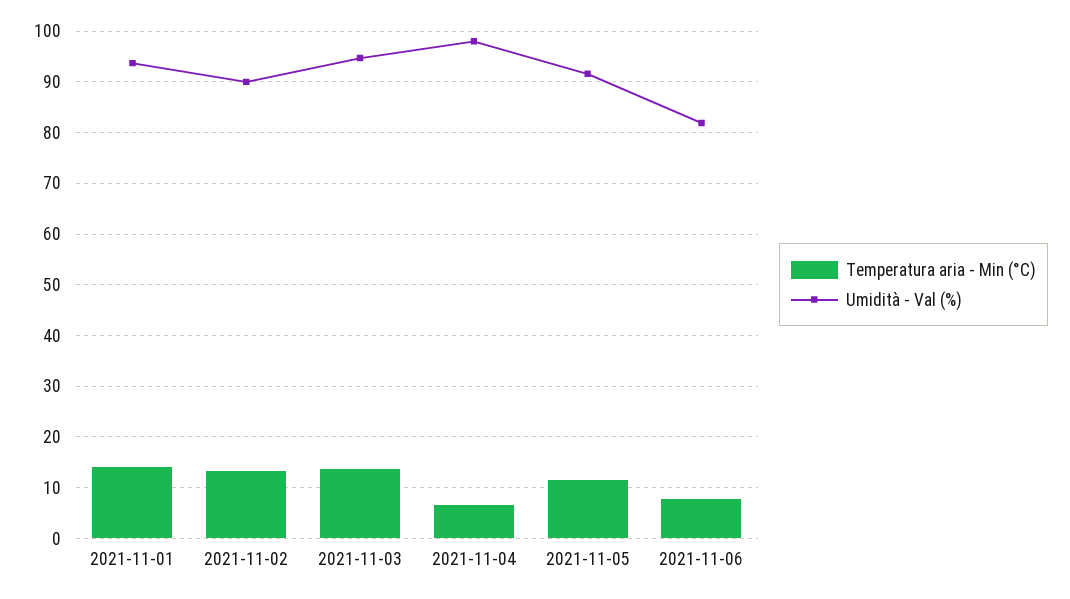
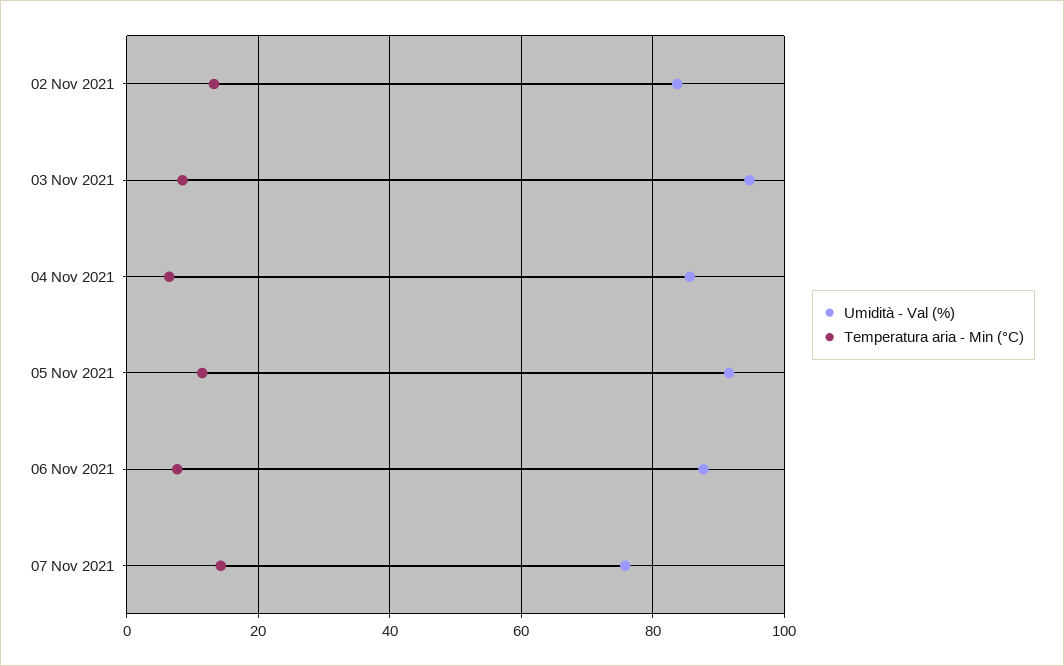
Temperatura aria - Min (°C), 2021-11-01: 14 -> none
Umidità - Val (%), 2021-11-01: 94 -> none
Umidità - Val (%), 2021-11-02: 90 -> 84
Temperatura aria - Min (°C), 2021-11-03: 14 -> 8
Umidità - Val (%), 2021-11-04: 98 -> 86
Umidità - Val (%), 2021-11-06: 82 -> 88
Umidità - Val (%), 07 Nov 2021: none -> 76
Temperatura aria - Min (°C), 07 Nov 2021: none -> 14

